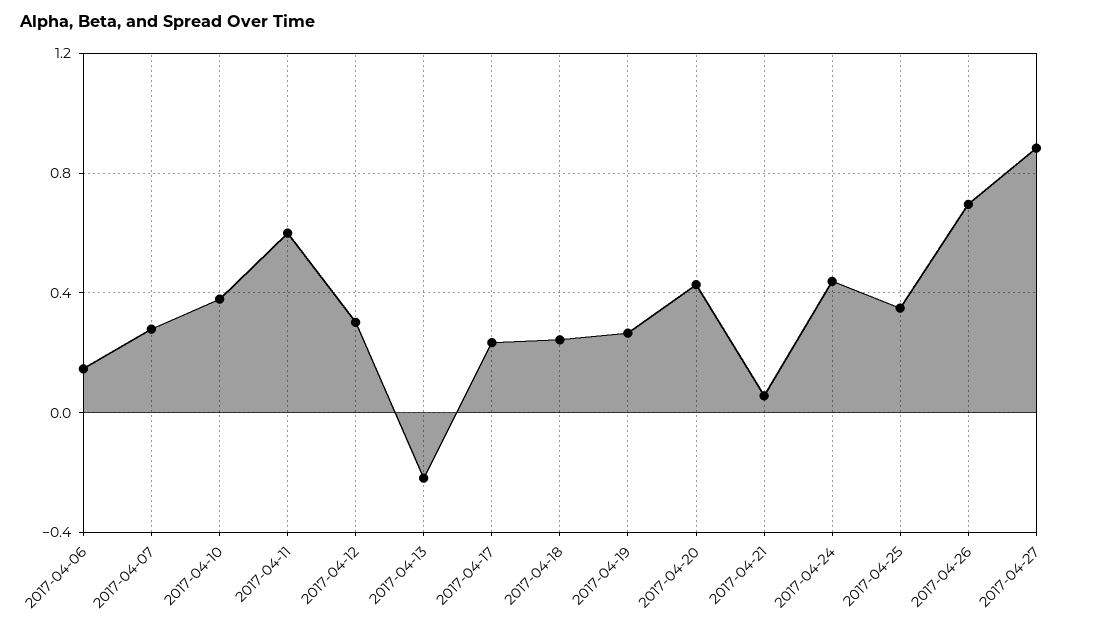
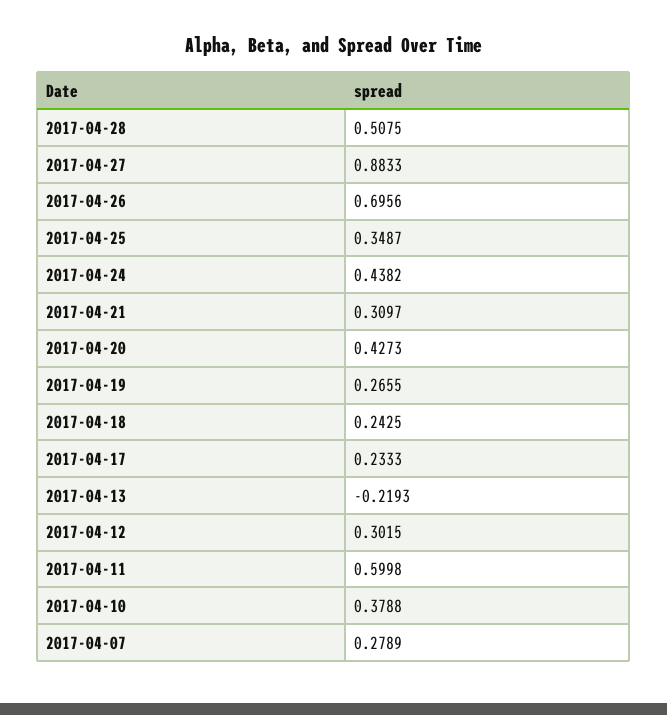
2017-04-06: 0.15 -> none
2017-04-21: 0.05 -> 0.3097
2017-04-28: none -> 0.5075

